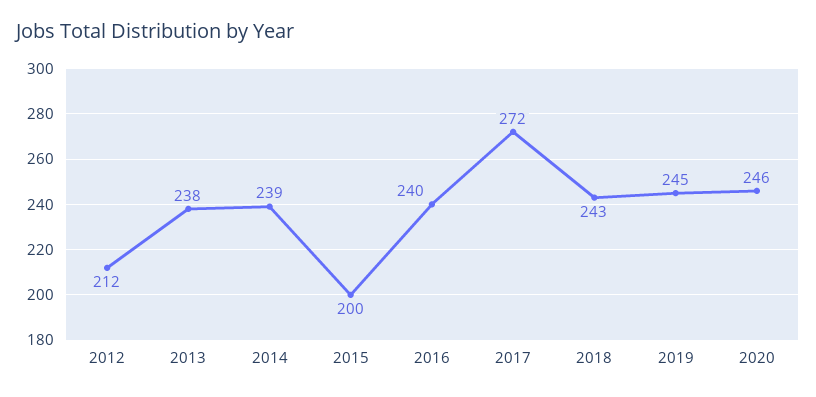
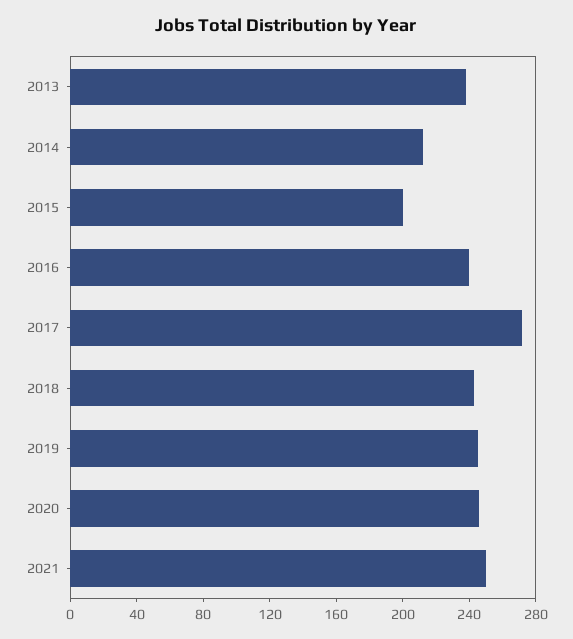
2012: 212 -> none
2014: 239 -> 210
2021: none -> 250

